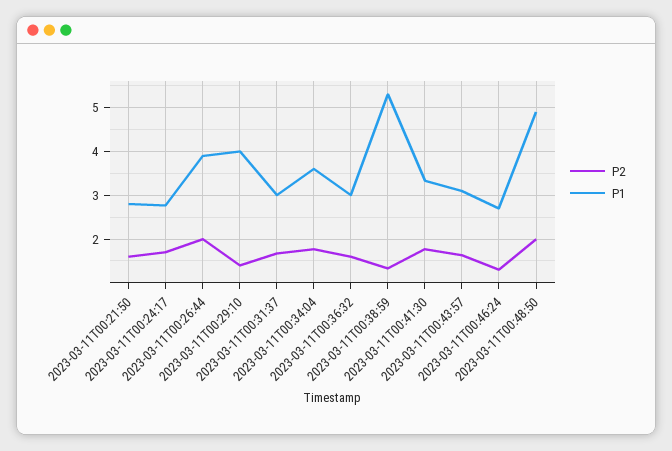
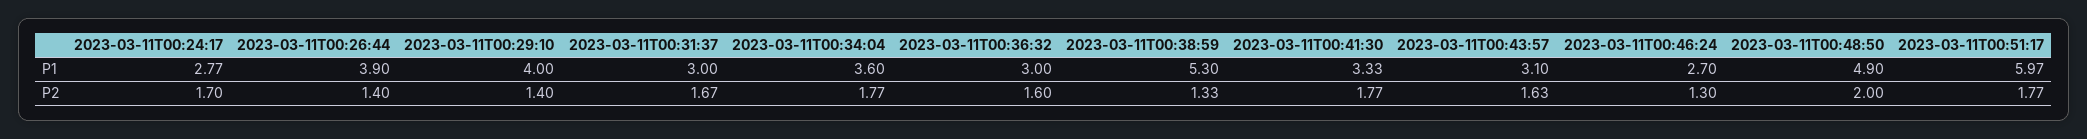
P2, 2023-03-11T00:21:50: 1.6 -> none
P1, 2023-03-11T00:21:50: 2.8 -> none
P2, 2023-03-11T00:26:44: 2 -> 1.4
P1, 2023-03-11T00:51:17: none -> 5.97
P2, 2023-03-11T00:51:17: none -> 1.77

